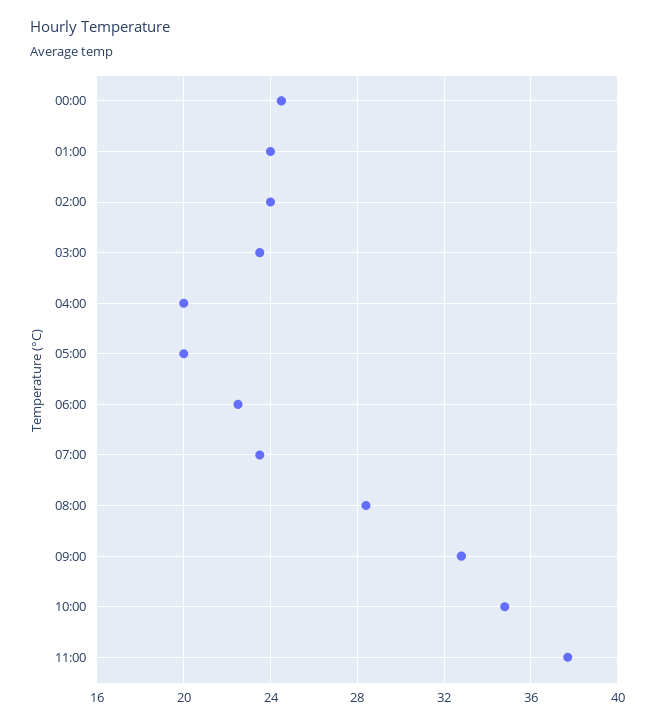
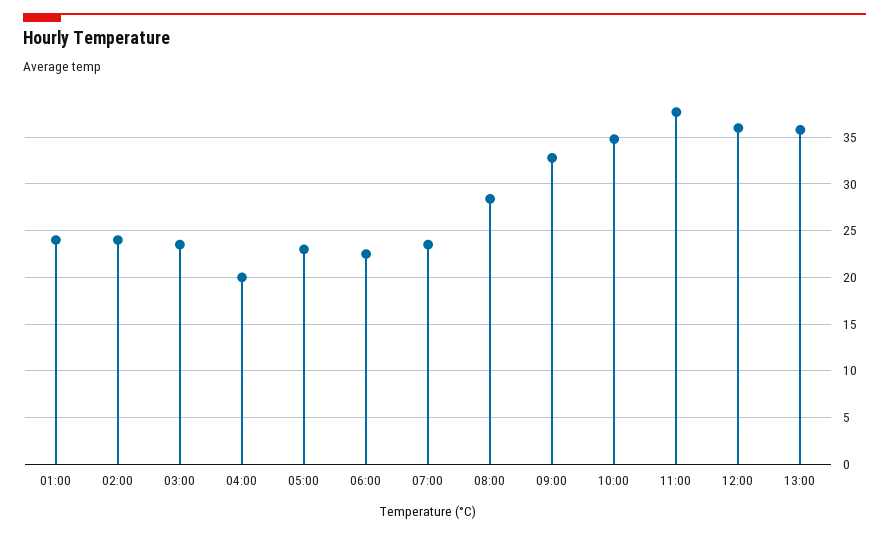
00:00: 24.5 -> none
05:00: 20 -> 23
12:00: none -> 36
13:00: none -> 36

